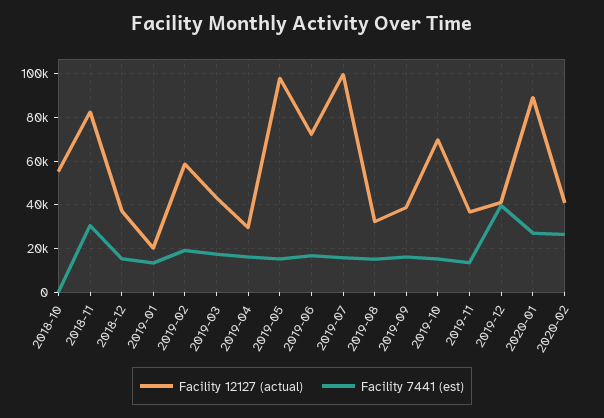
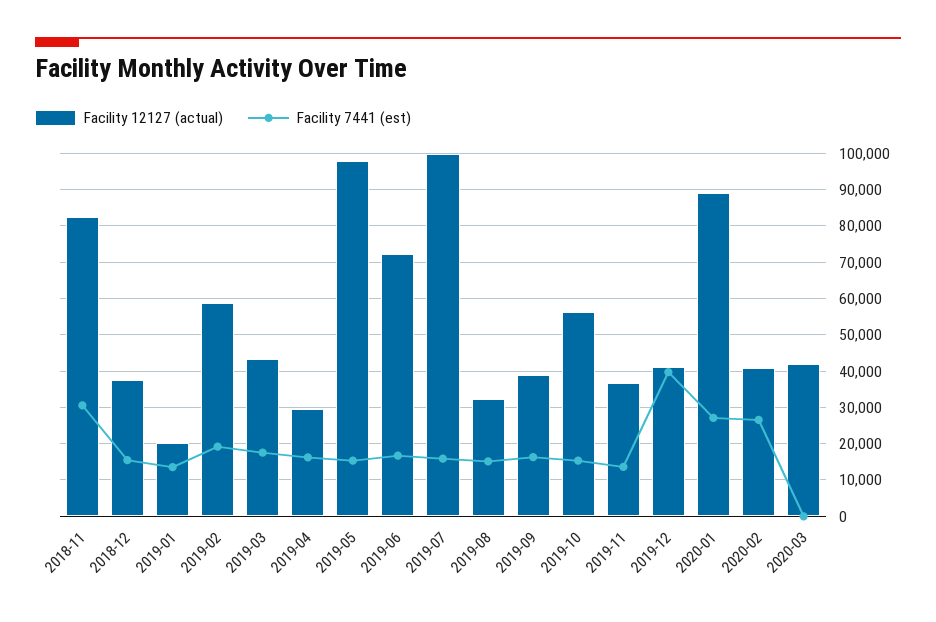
Facility 12127 (actual), 2018-10: 55000 -> none
Facility 7441 (est), 2018-10: 0 -> none
Facility 12127 (actual), 2019-10: 70000 -> 56000
Facility 12127 (actual), 2020-03: none -> 42000
Facility 7441 (est), 2020-03: none -> 0

